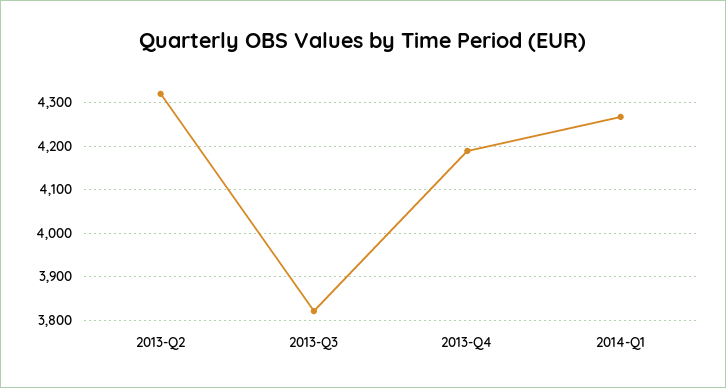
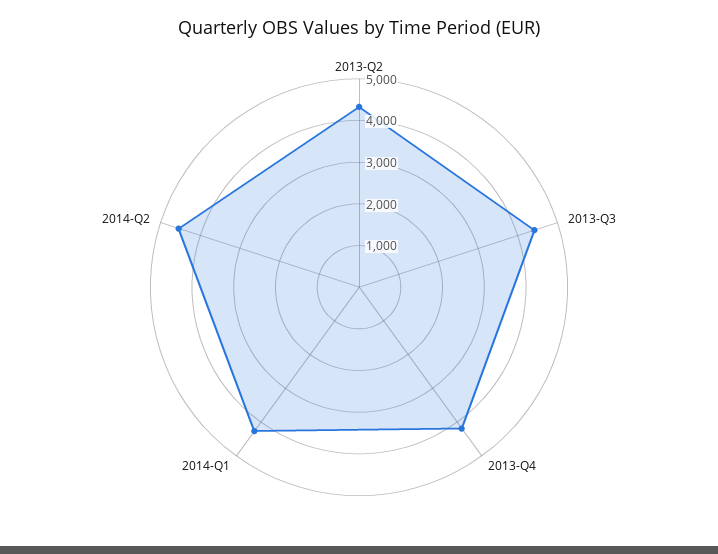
2013-Q3: 3820 -> 4400
2014-Q2: none -> 4600

